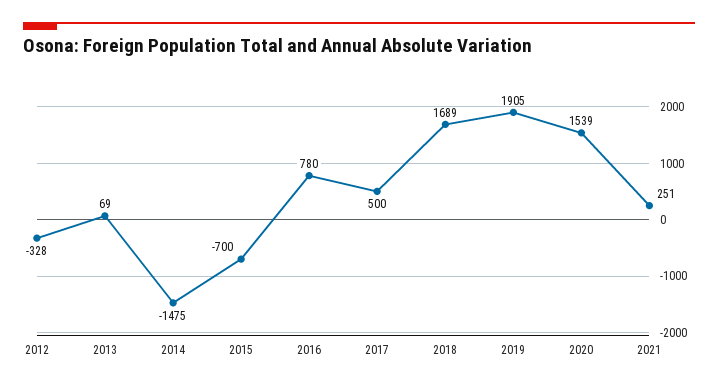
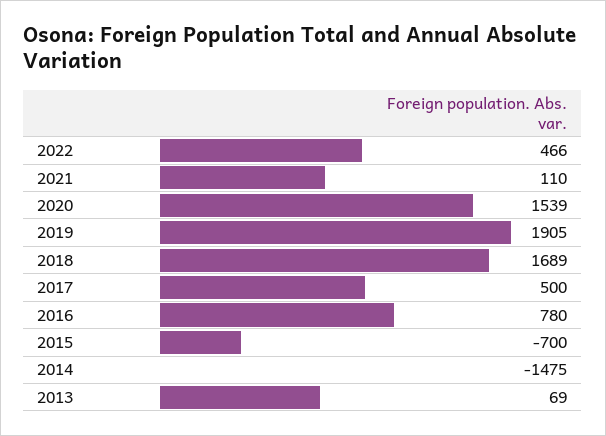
2012: -328 -> none
2021: 251 -> 110
2022: none -> 466

